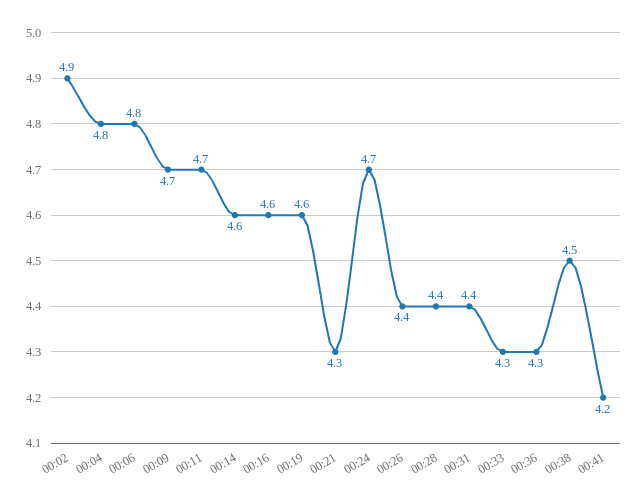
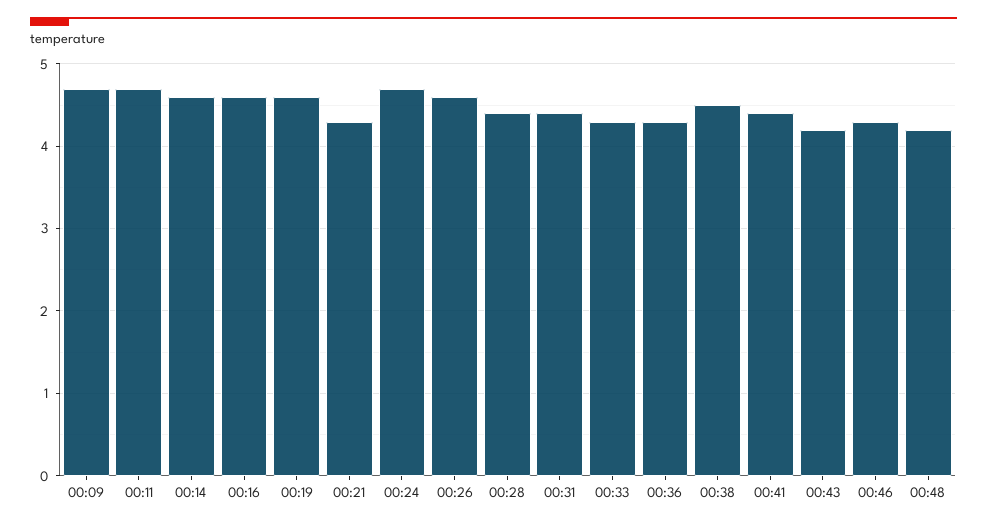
00:02: 4.9 -> none
00:04: 4.8 -> none
00:06: 4.8 -> none
00:26: 4.4 -> 4.6
00:41: 4.2 -> 4.4
00:43: none -> 4.2
00:46: none -> 4.3
00:48: none -> 4.2

